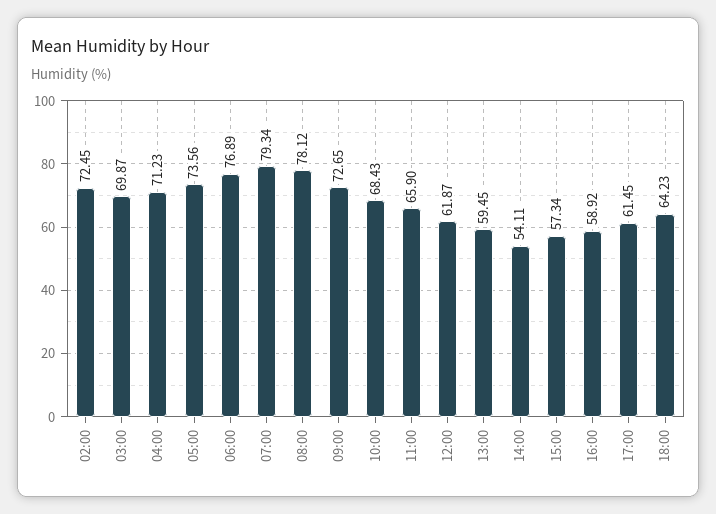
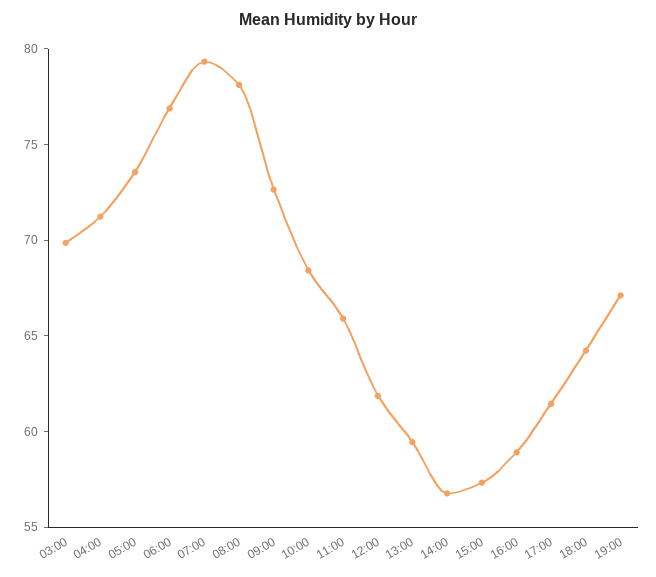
02:00: 72.45 -> none
14:00: 54.11 -> 57
19:00: none -> 67

